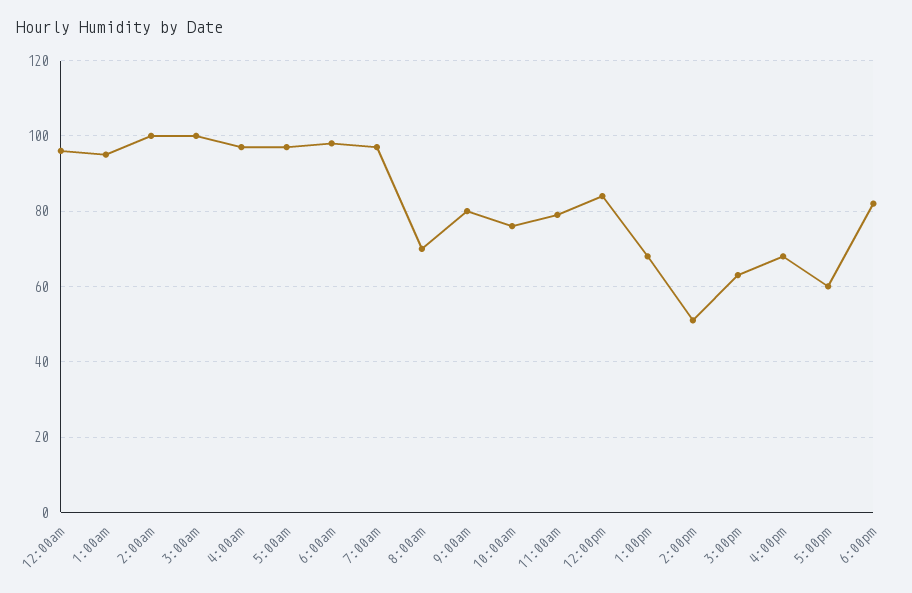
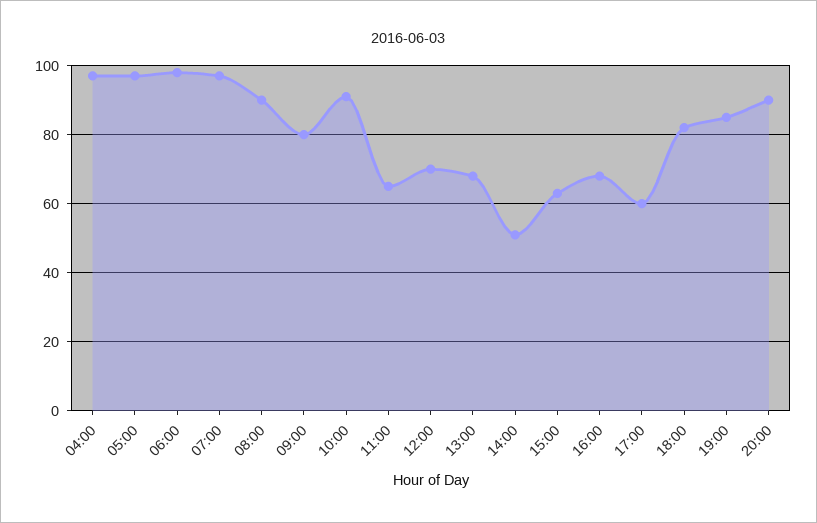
12:00am: 95 -> none
1:00am: 95 -> none
2:00am: 100 -> none
3:00am: 100 -> none
8:00am: 70 -> 90
10:00am: 75 -> 90
11:00am: 80 -> 65
12:00pm: 85 -> 70
19:00: none -> 85
20:00: none -> 90

